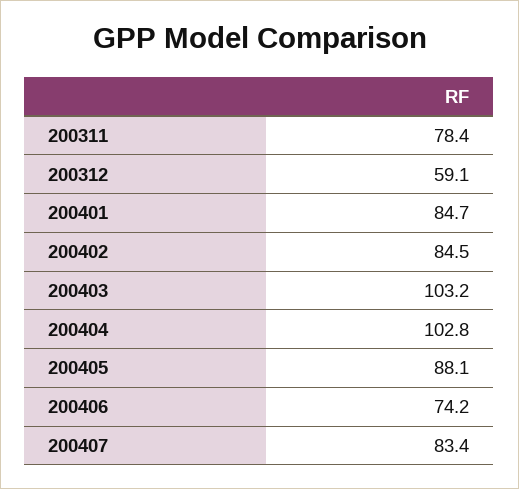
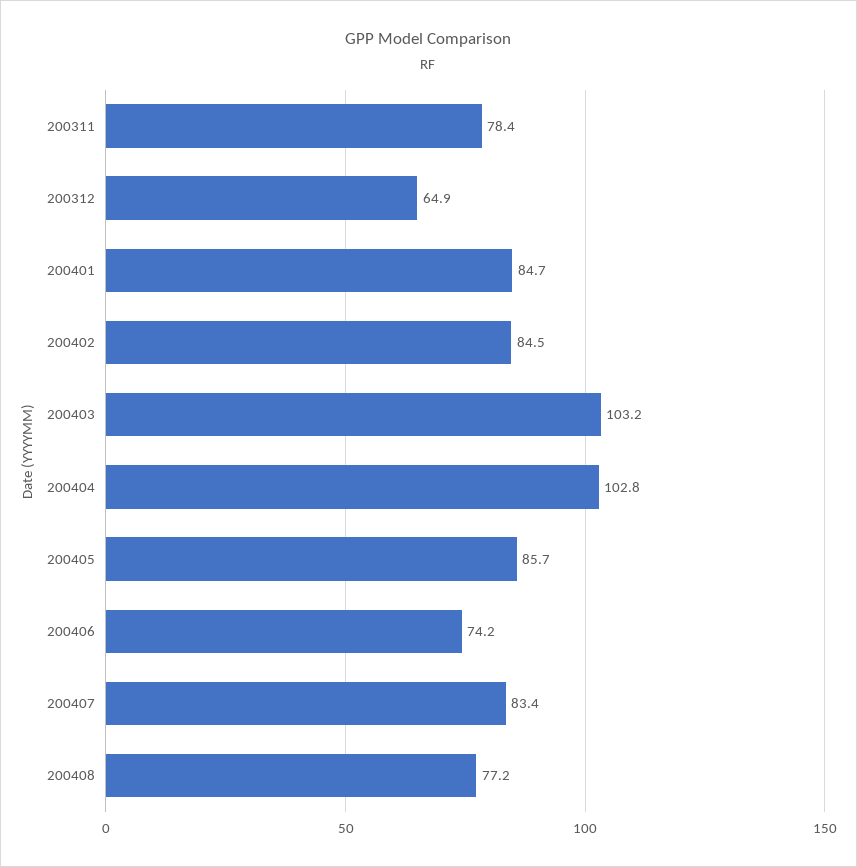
200312: 59.1 -> 64.9
200405: 88.1 -> 85.7
200408: none -> 77.2

